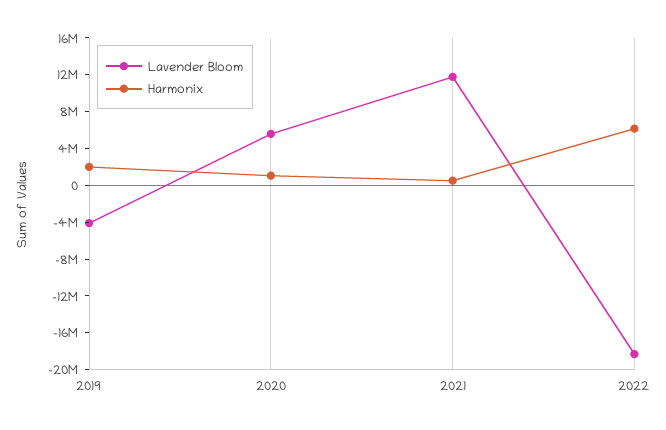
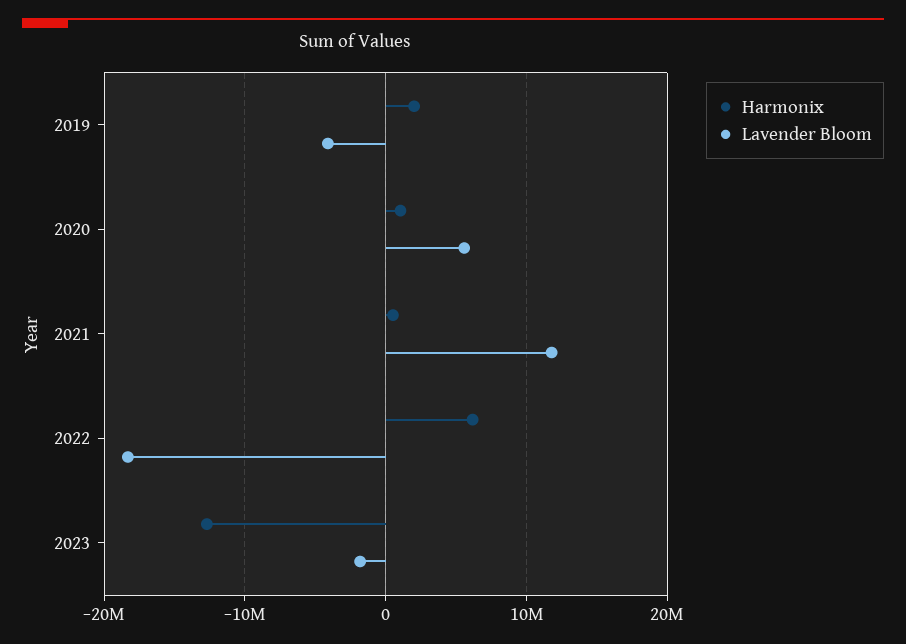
Harmonix, 2023: none -> -13000000
Lavender Bloom, 2023: none -> -2000000

